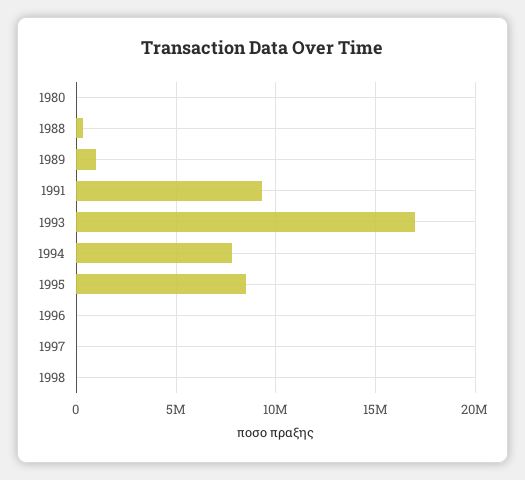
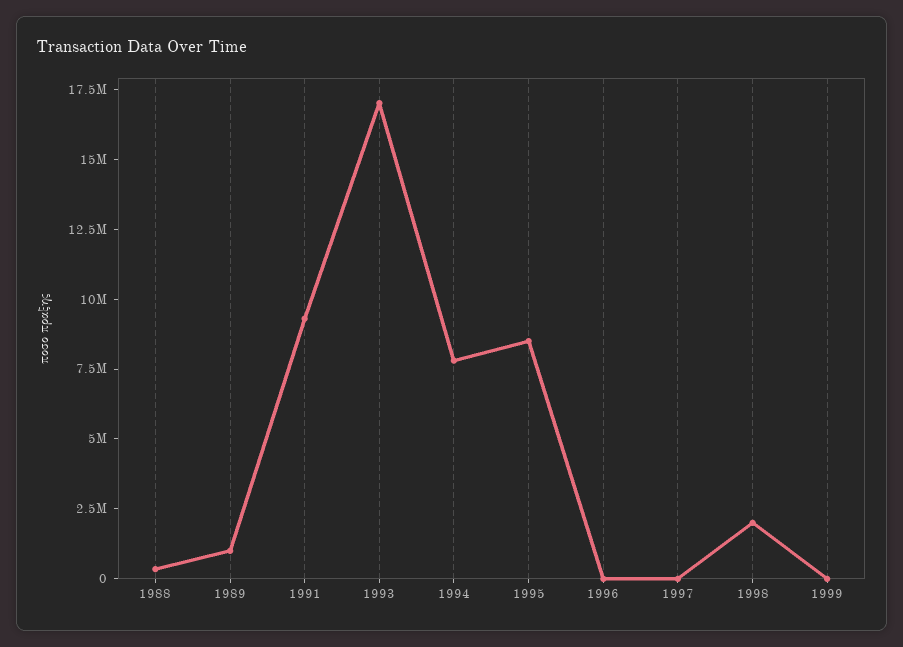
1980: 0 -> none
1998: 0 -> 2000000
1999: none -> 0

